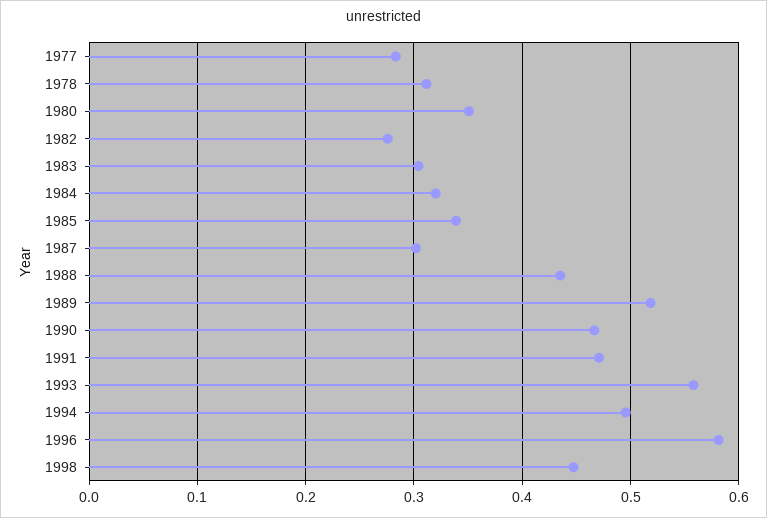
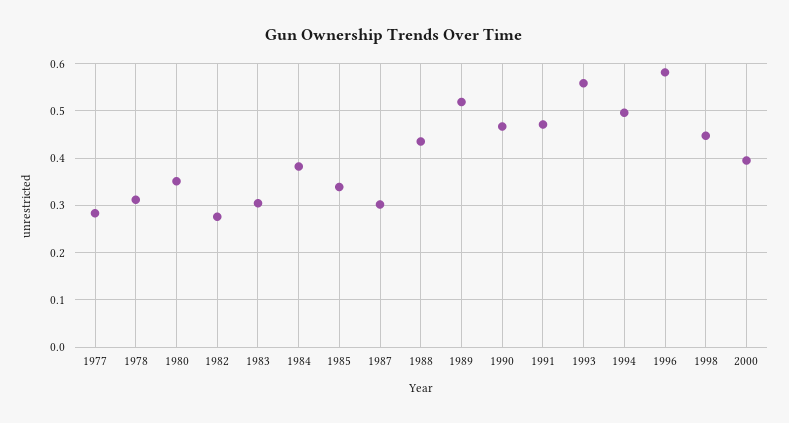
1984: 0.32 -> 0.38
2000: none -> 0.4

